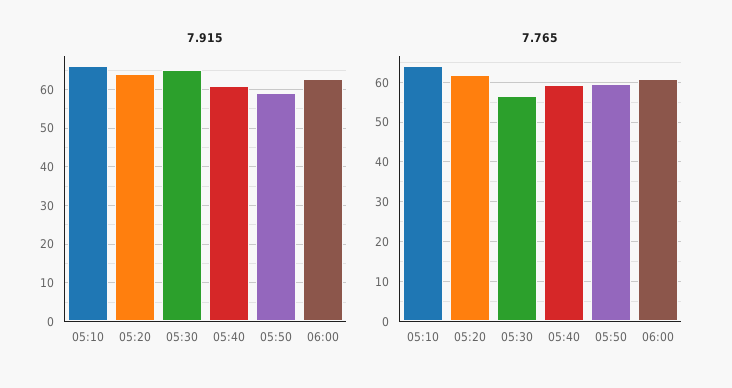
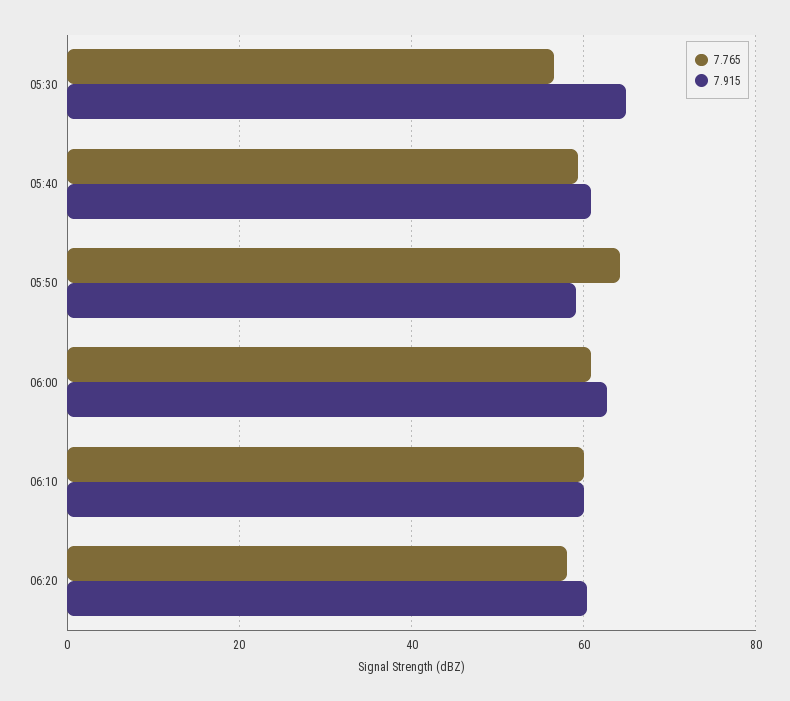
7.915, 05:10: 66 -> none
7.915, 05:20: 64 -> none
7.765, 05:10: 64 -> none
7.765, 05:20: 62 -> none
7.765, 05:50: 60 -> 64
7.765, 06:10: none -> 60
7.915, 06:10: none -> 60
7.765, 06:20: none -> 58
7.915, 06:20: none -> 60

